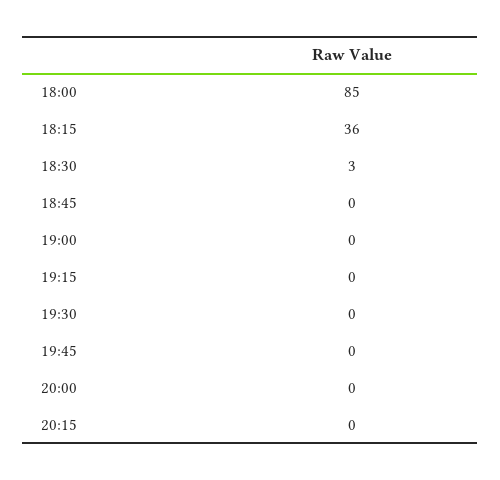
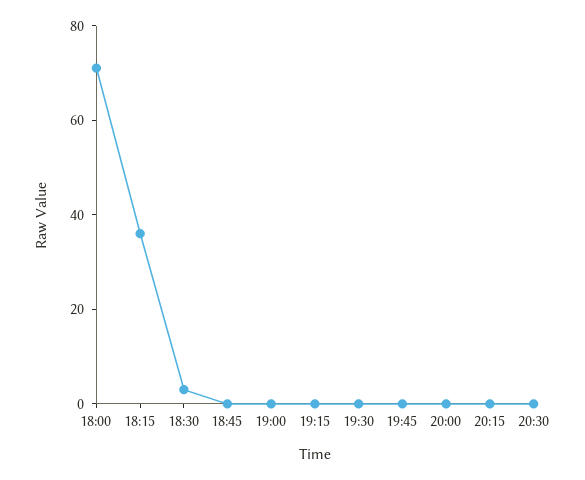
18:00: 85 -> 70
20:30: none -> 0

